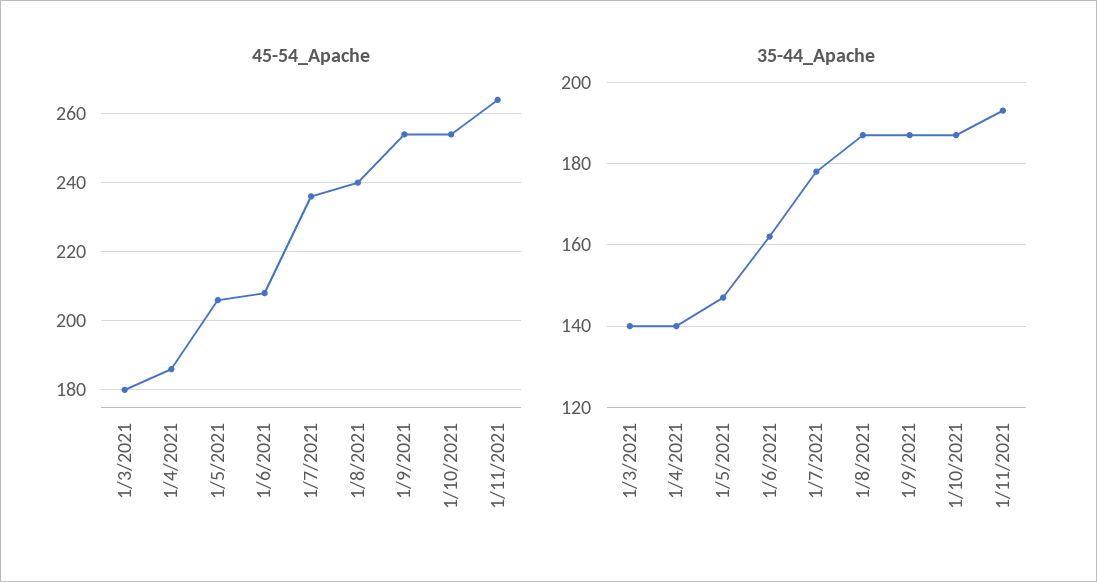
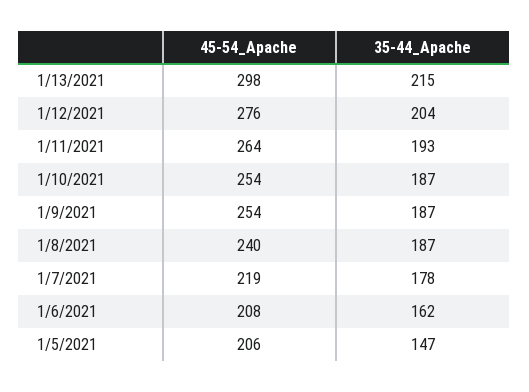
45-54_Apache, 1/3/2021: 180 -> none
45-54_Apache, 1/4/2021: 185 -> none
45-54_Apache, 1/7/2021: 235 -> 219
35-44_Apache, 1/3/2021: 140 -> none
35-44_Apache, 1/4/2021: 140 -> none
45-54_Apache, 1/13/2021: none -> 298
35-44_Apache, 1/13/2021: none -> 215
45-54_Apache, 1/12/2021: none -> 276
35-44_Apache, 1/12/2021: none -> 204

